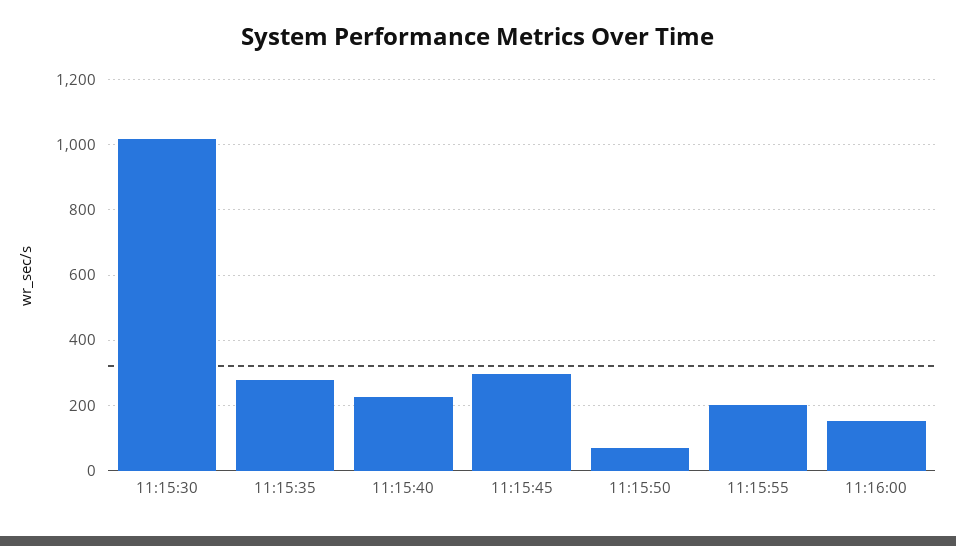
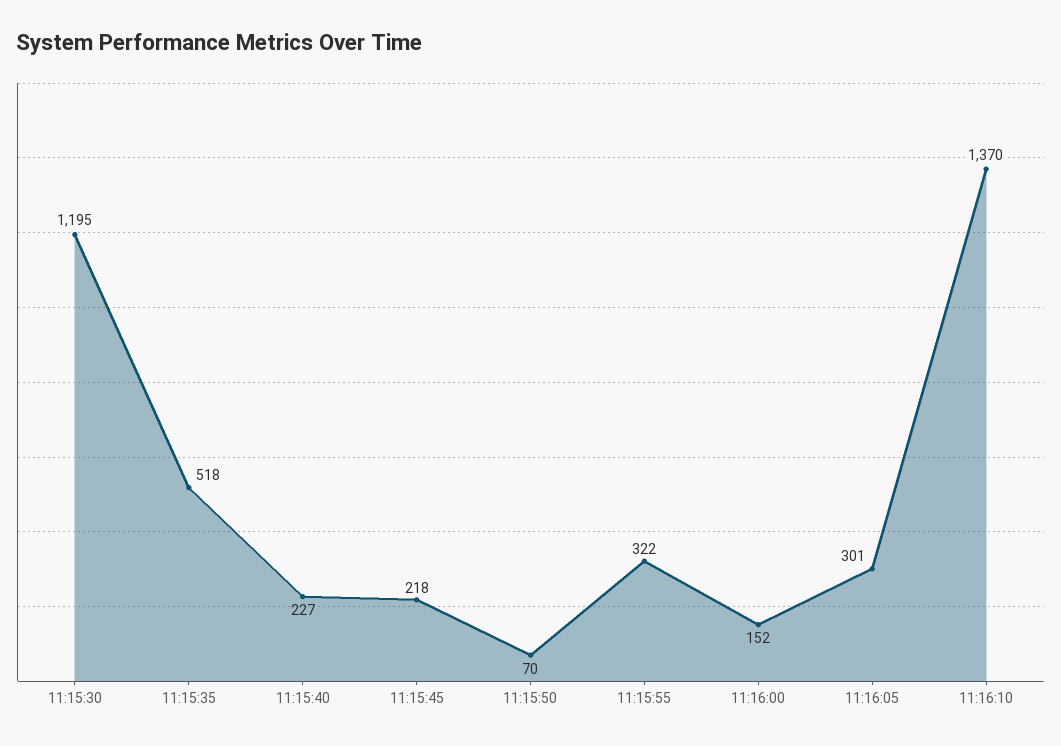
11:15:30: 1020 -> 1195
11:15:35: 280 -> 518
11:15:45: 300 -> 218
11:15:55: 200 -> 322
11:16:05: none -> 301
11:16:10: none -> 1370

